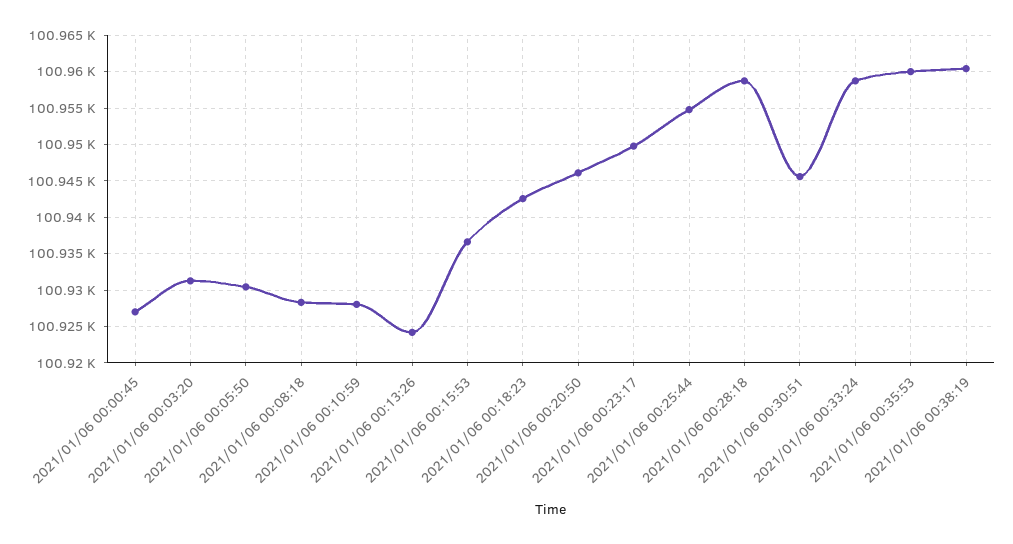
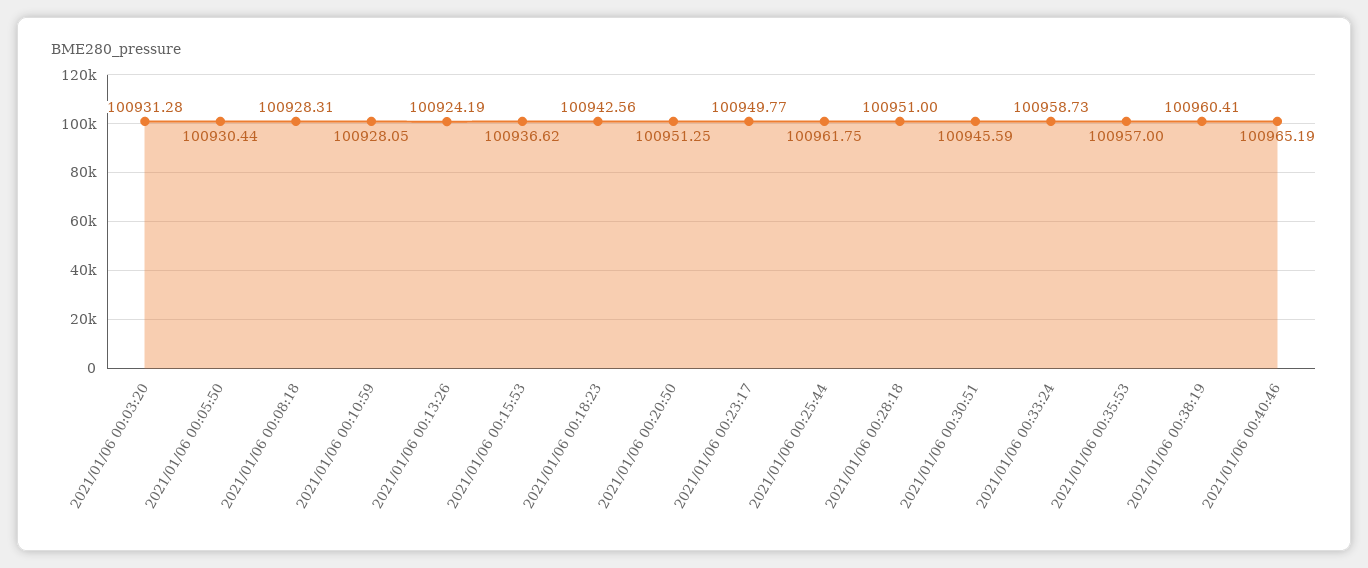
2021/01/06 00:00:45: 100927 -> none
2021/01/06 00:20:50: 100946 -> 100951.25
2021/01/06 00:25:44: 100955 -> 100961.75
2021/01/06 00:28:18: 100959 -> 100951
2021/01/06 00:35:53: 100960 -> 100957
2021/01/06 00:40:46: none -> 100965.19

